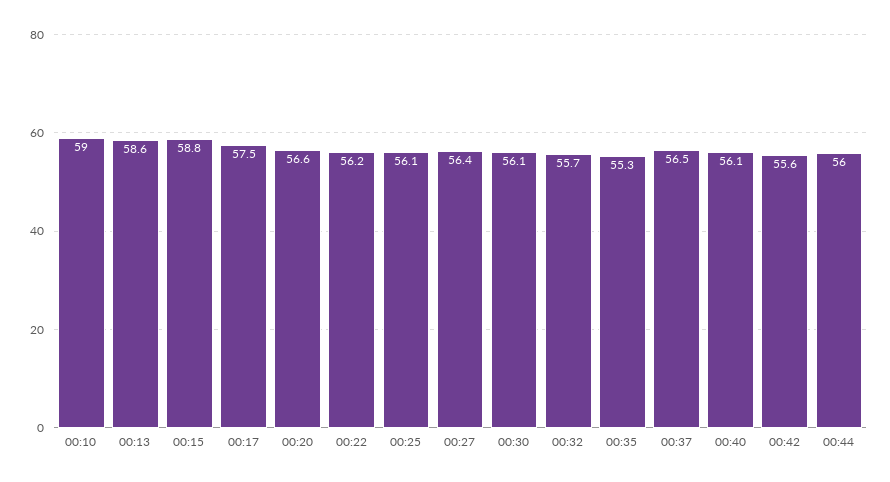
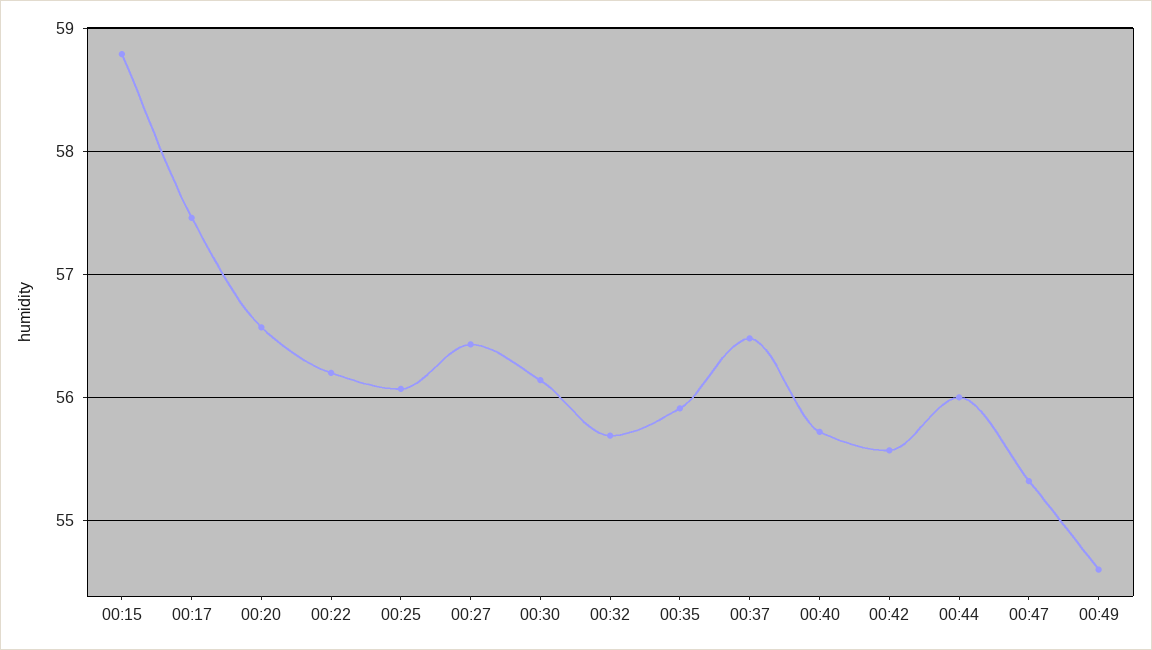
00:10: 59 -> none
00:13: 58.6 -> none
00:35: 55.3 -> 55.9
00:40: 56.1 -> 55.7
00:47: none -> 55.3
00:49: none -> 54.6

